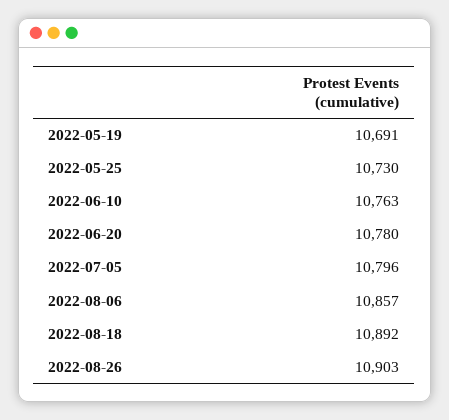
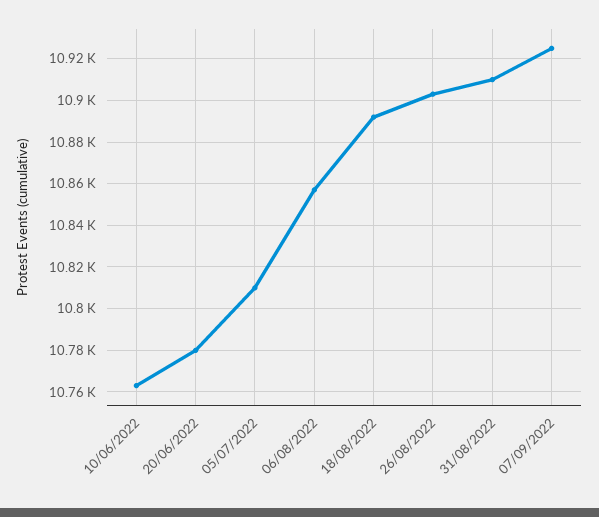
2022-05-19: 10691 -> none
2022-05-25: 10730 -> none
2022-07-05: 10796 -> 10810
31/08/2022: none -> 10910
07/09/2022: none -> 10925

